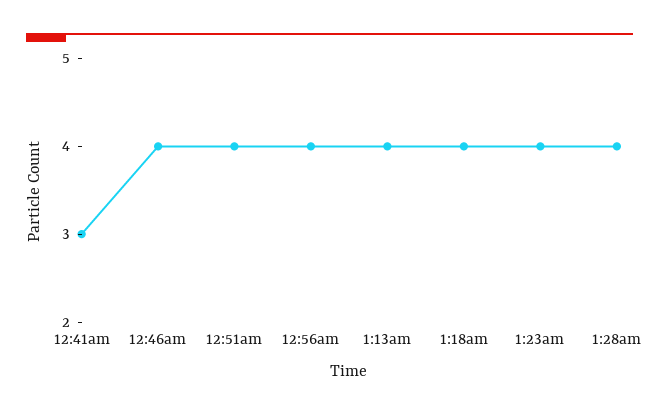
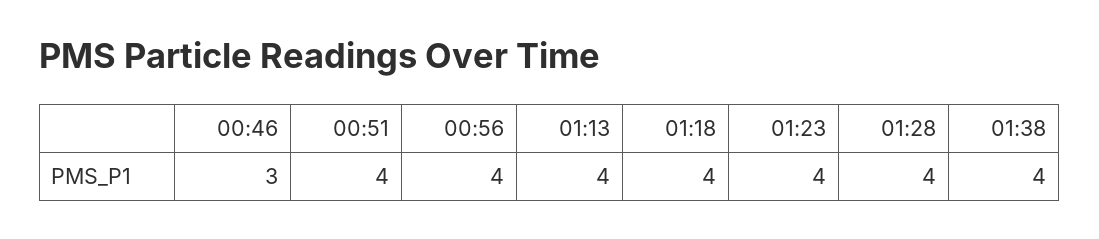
12:41am: 3 -> none
12:46am: 4 -> 3
01:38: none -> 4

